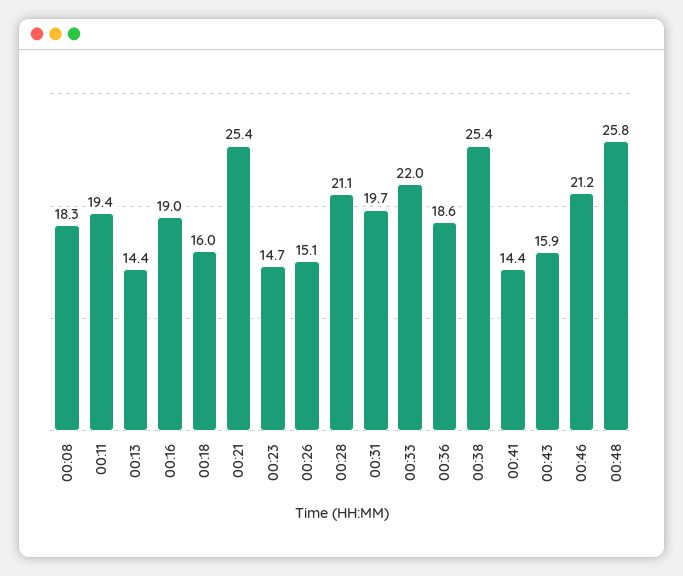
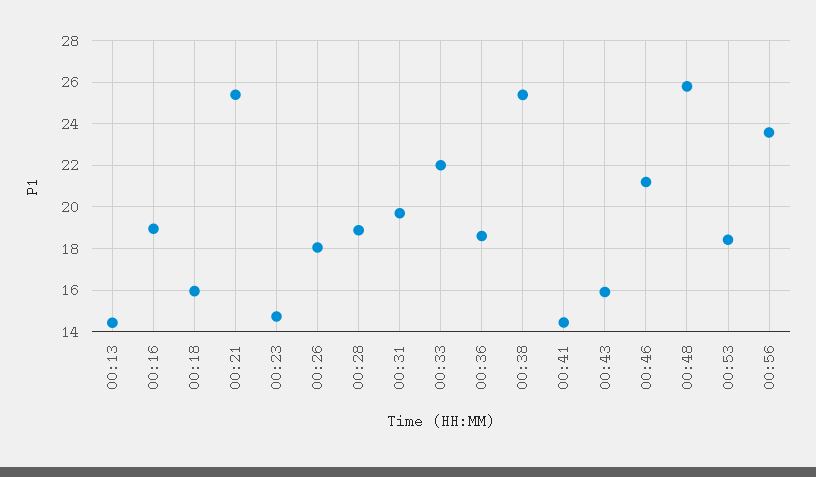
00:08: 18.3 -> none
00:11: 19.4 -> none
00:26: 15.1 -> 18
00:28: 21.1 -> 19
00:53: none -> 18.5
00:56: none -> 23.5

